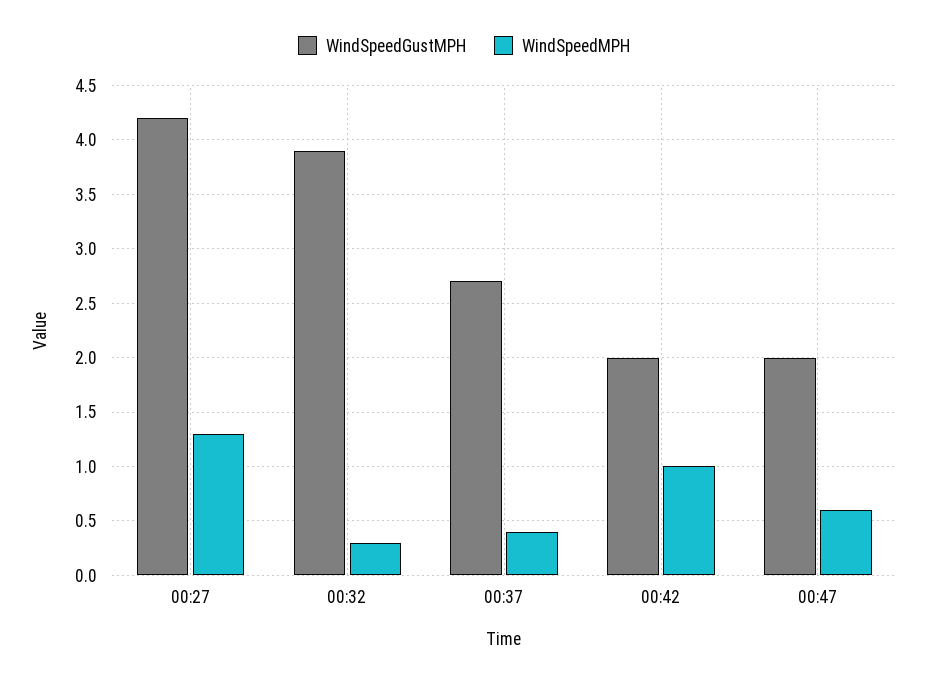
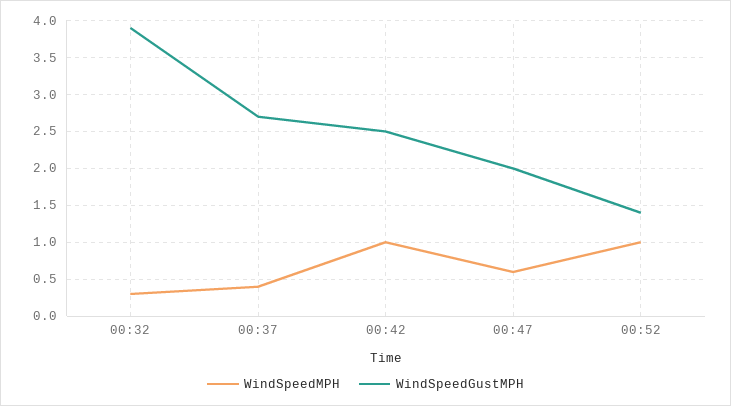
WindSpeedGustMPH, 00:27: 4.2 -> none
WindSpeedMPH, 00:27: 1.3 -> none
WindSpeedGustMPH, 00:42: 2 -> 2.5
WindSpeedMPH, 00:52: none -> 1
WindSpeedGustMPH, 00:52: none -> 1.4

